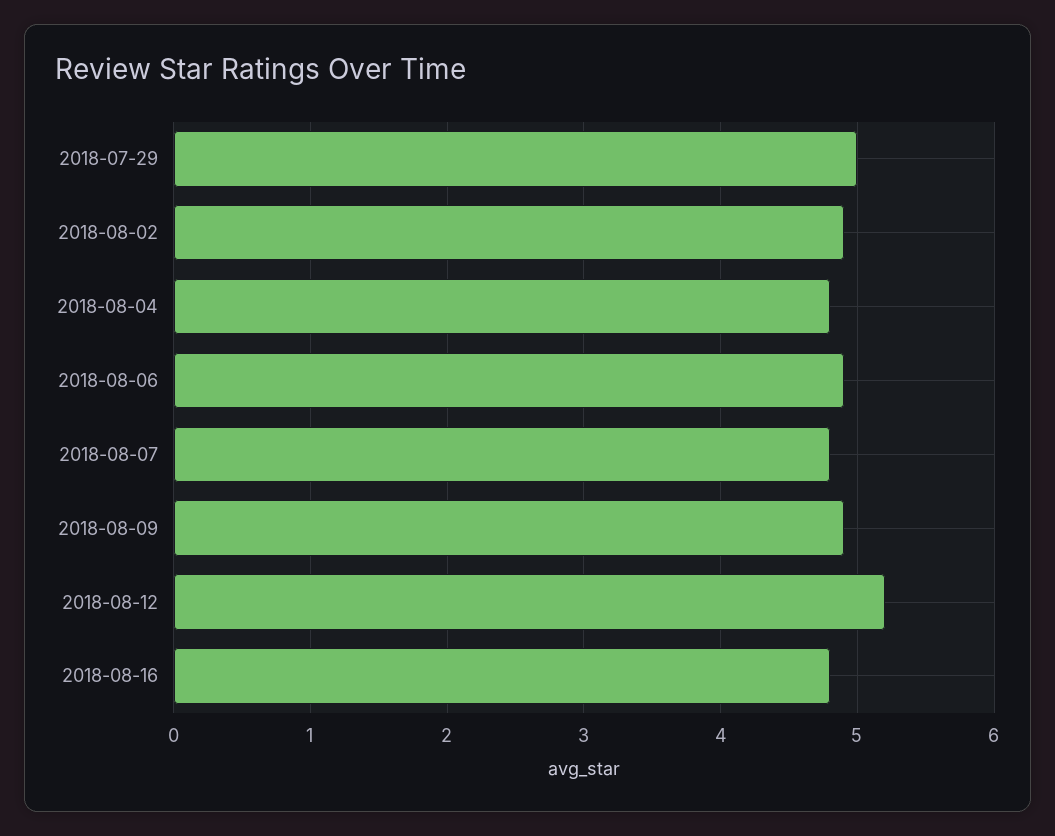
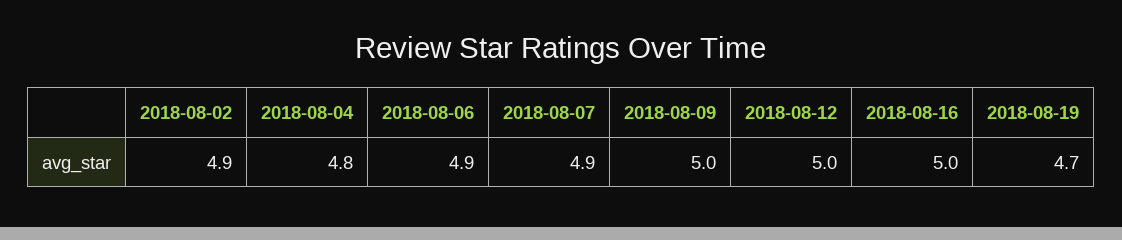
2018-07-29: 5 -> none
2018-08-07: 4.8 -> 4.9
2018-08-09: 4.9 -> 5
2018-08-12: 5.2 -> 5
2018-08-16: 4.8 -> 5
2018-08-19: none -> 4.7

